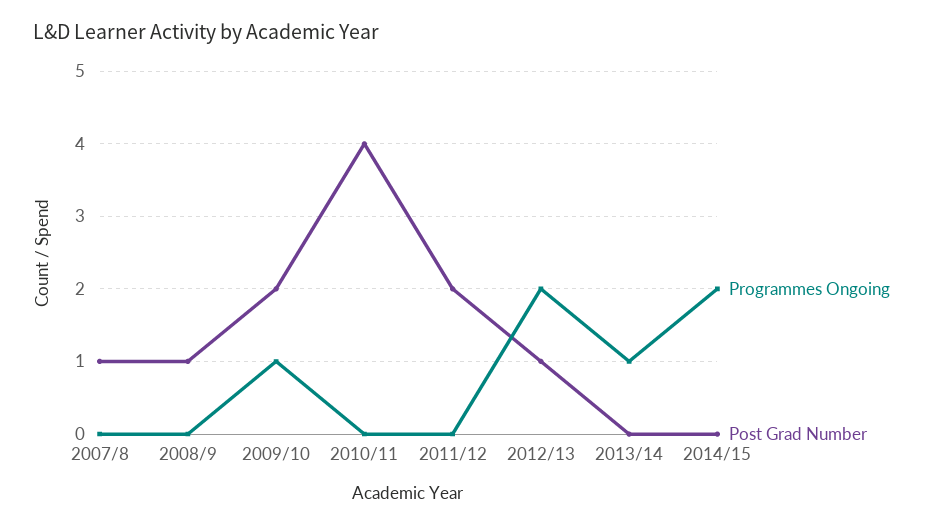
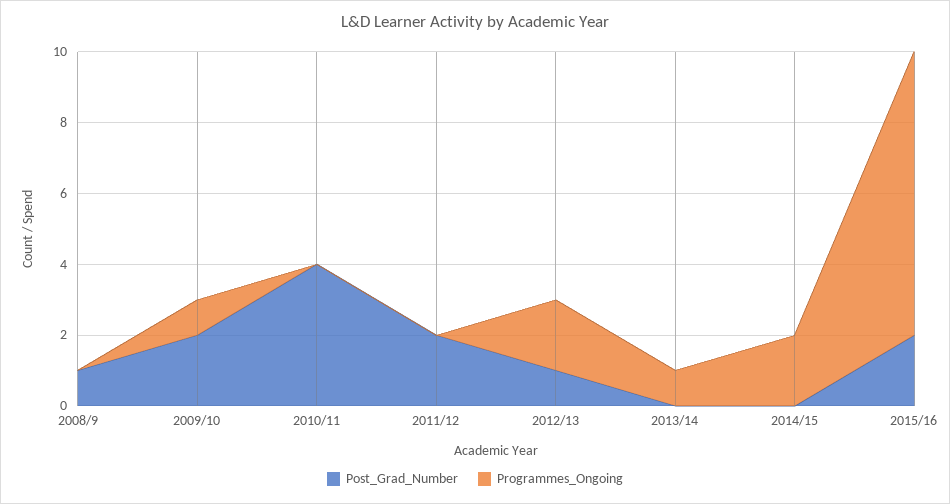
Programmes Ongoing, 2007/8: 0 -> none
Post Grad Number, 2007/8: 1 -> none
Post Grad Number, 2015/16: none -> 2
Programmes Ongoing, 2015/16: none -> 8

